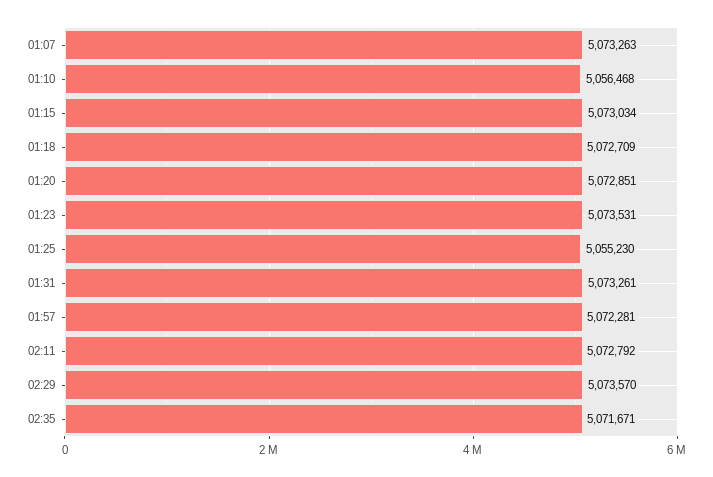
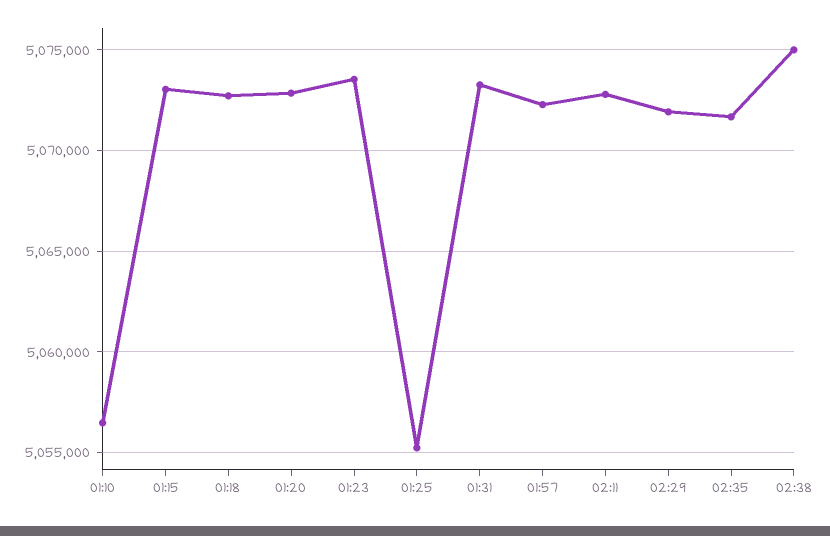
01:07: 5073263 -> none
02:29: 5073570 -> 5072000
02:38: none -> 5075000

